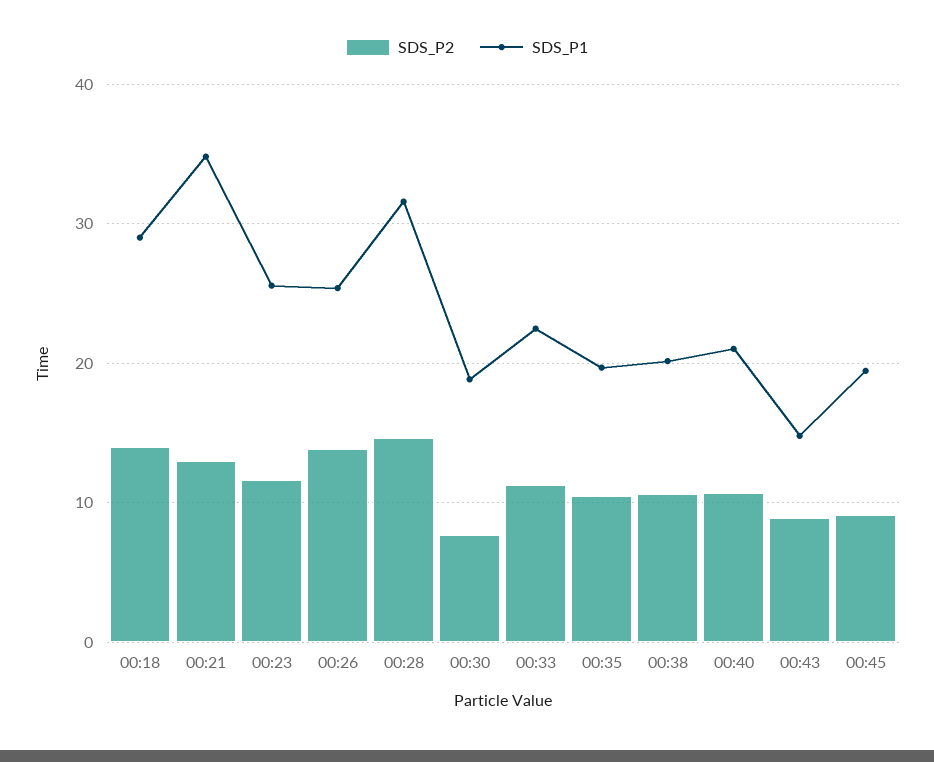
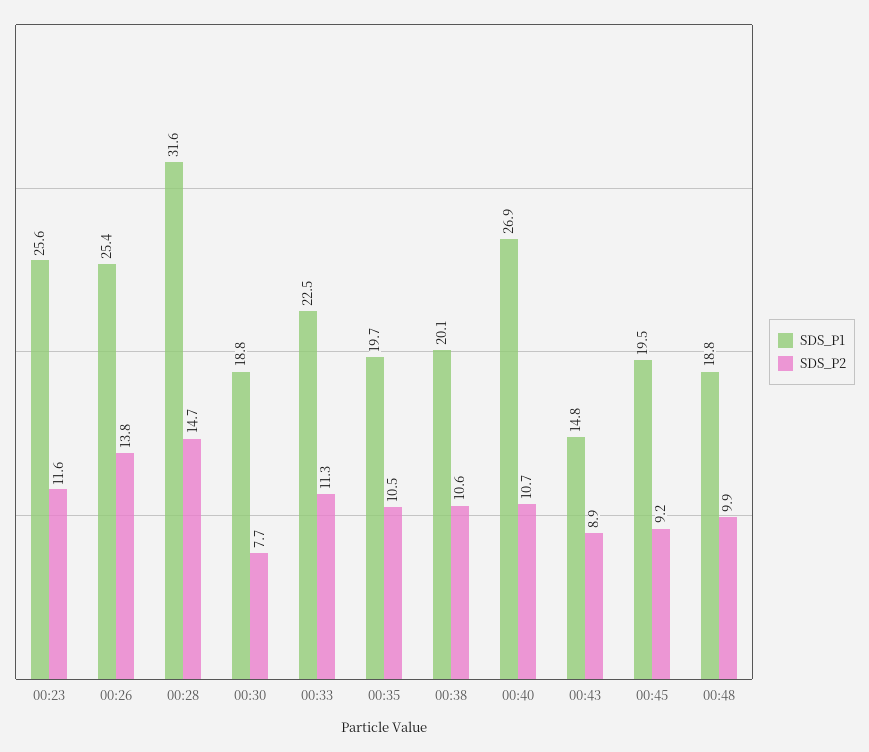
SDS_P2, 00:18: 14 -> none
SDS_P1, 00:18: 29 -> none
SDS_P2, 00:21: 13 -> none
SDS_P1, 00:21: 35 -> none
SDS_P1, 00:40: 21 -> 26.9
SDS_P1, 00:48: none -> 18.8
SDS_P2, 00:48: none -> 9.9

